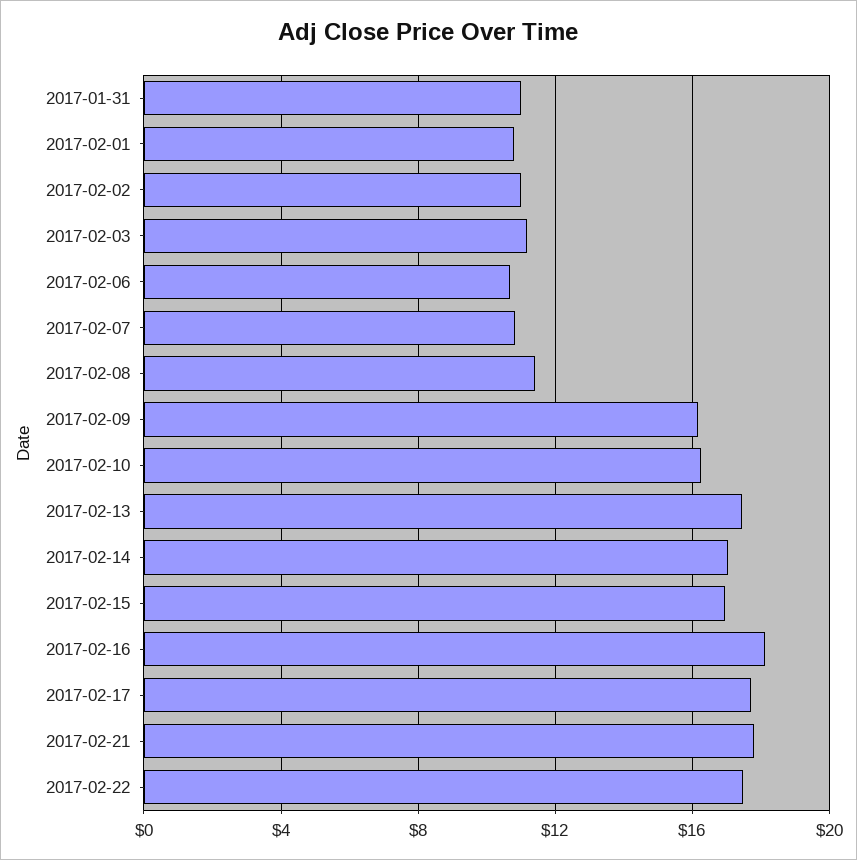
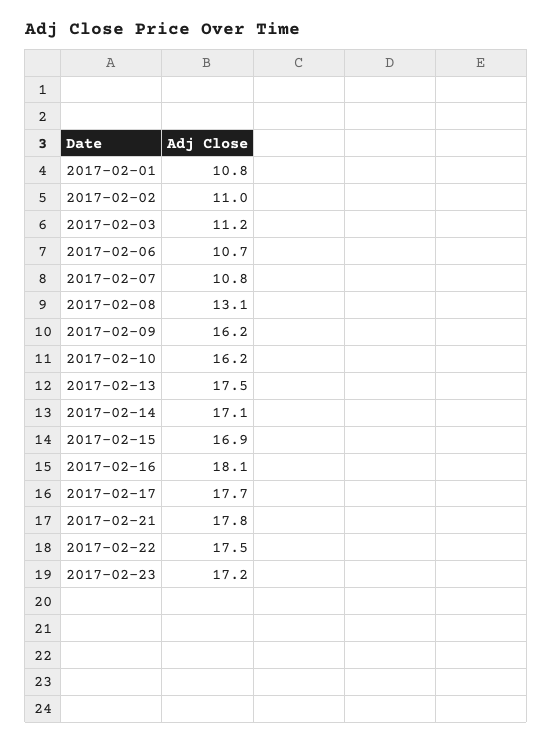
2017-01-31: 11 -> none
2017-02-08: 11.5 -> 13.1
2017-02-23: none -> 17.2

